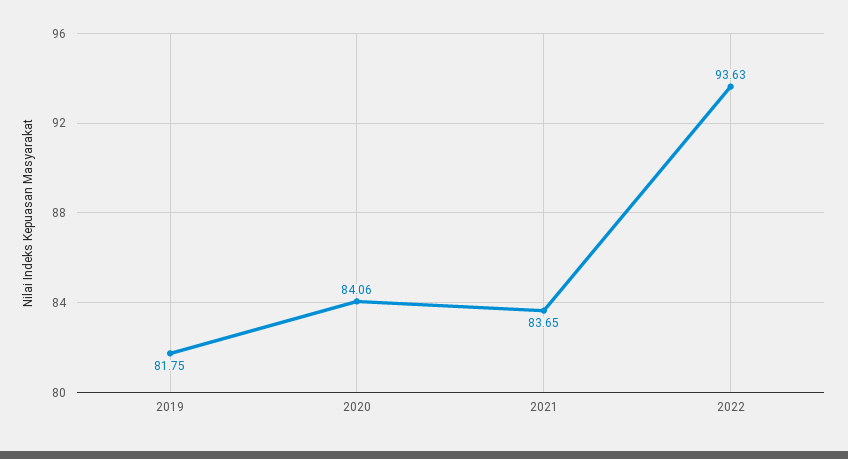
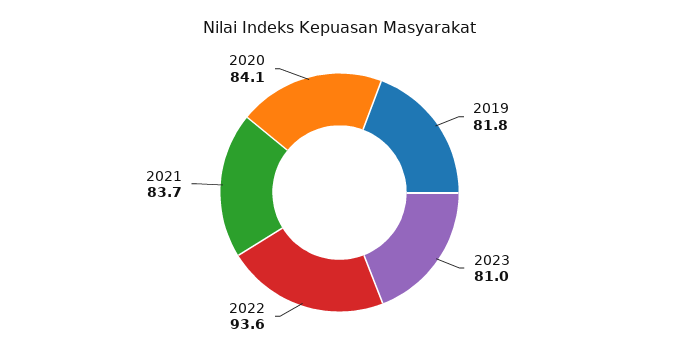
2023: none -> 81

